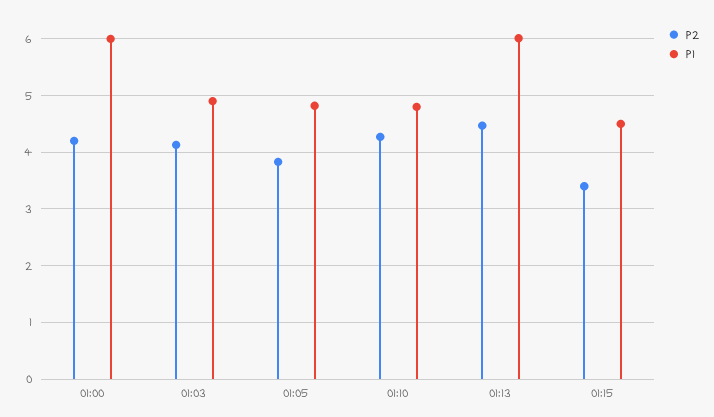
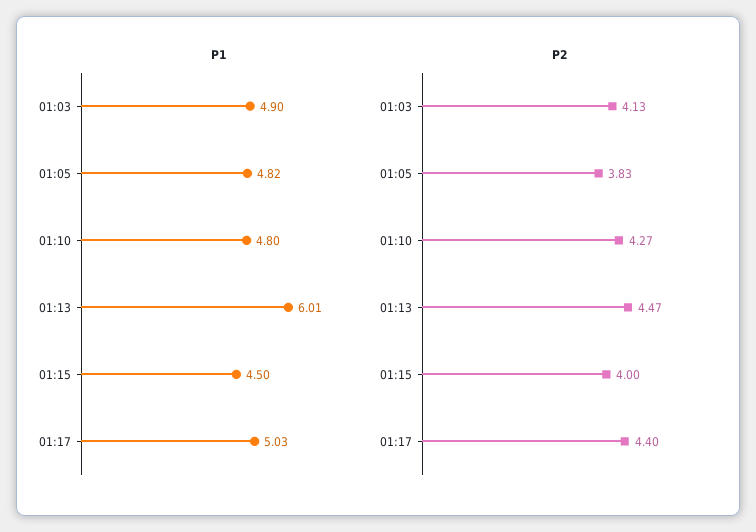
P2, 01:00: 4.2 -> none
P1, 01:00: 6 -> none
P2, 01:15: 3.4 -> 4
P1, 01:17: none -> 5.03
P2, 01:17: none -> 4.4

